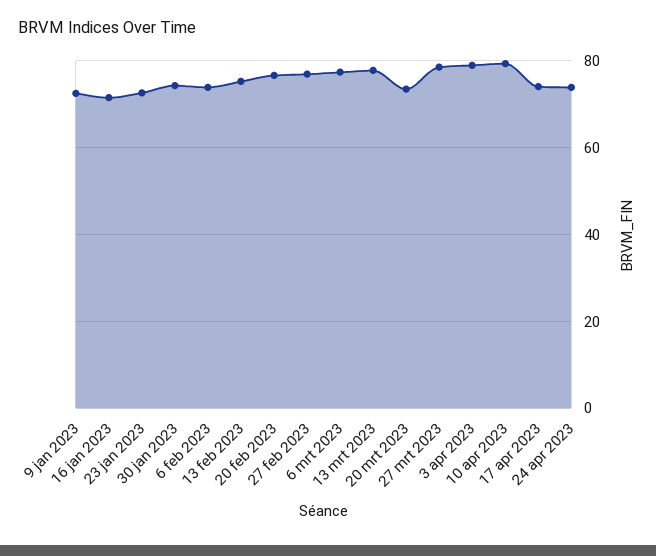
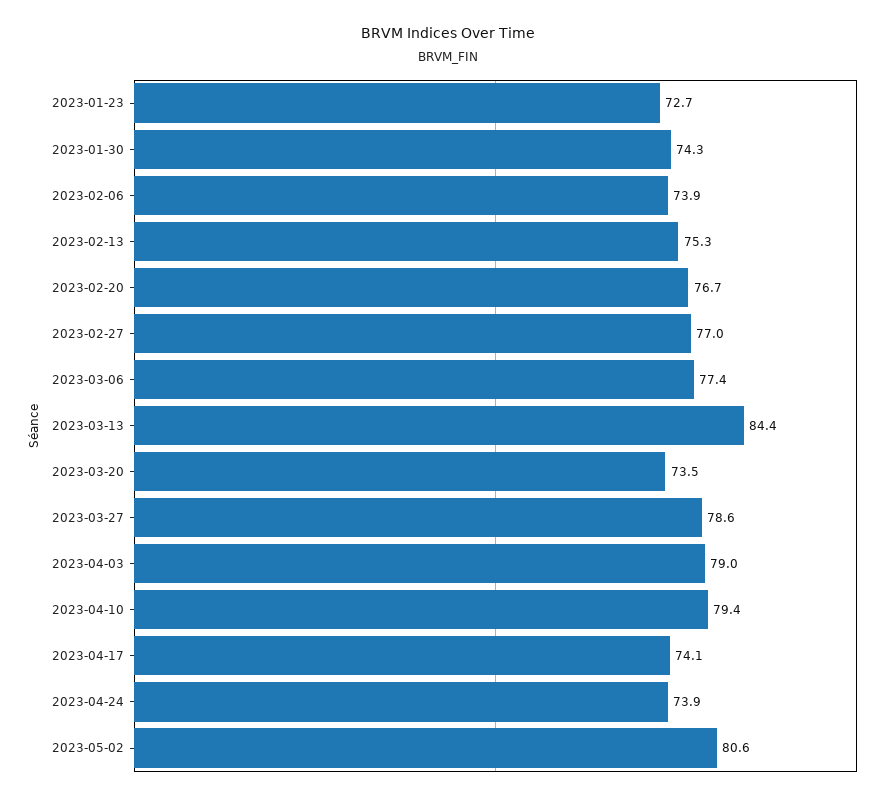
9 jan 2023: 72 -> none
16 jan 2023: 72 -> none
13 mrt 2023: 78 -> 84.4
2023-05-02: none -> 80.6

